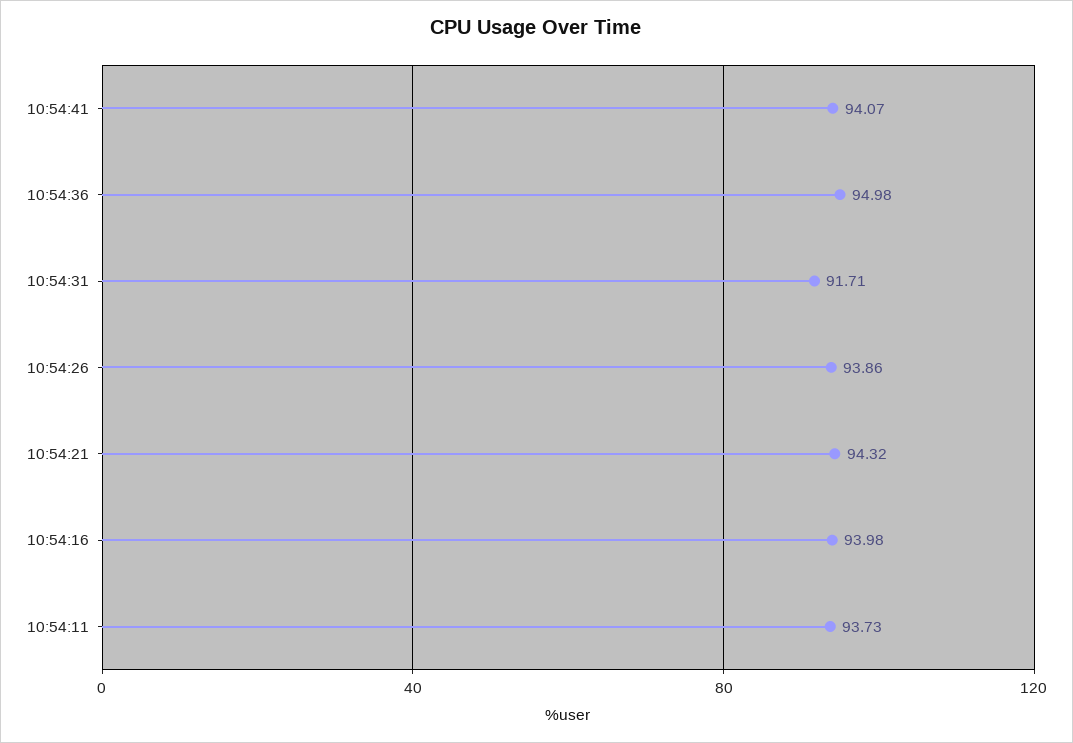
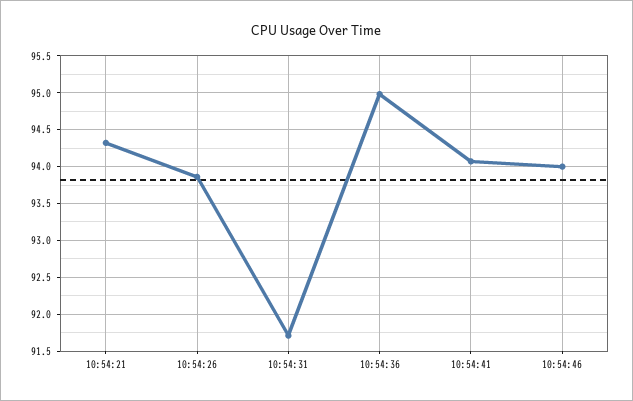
10:54:16: 93.98 -> none
10:54:11: 93.73 -> none
10:54:46: none -> 94

